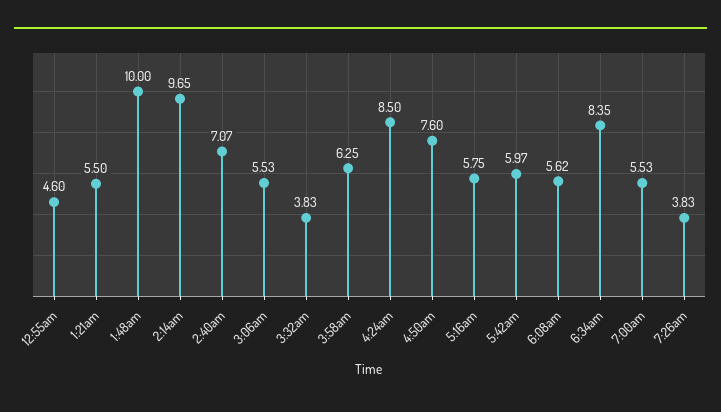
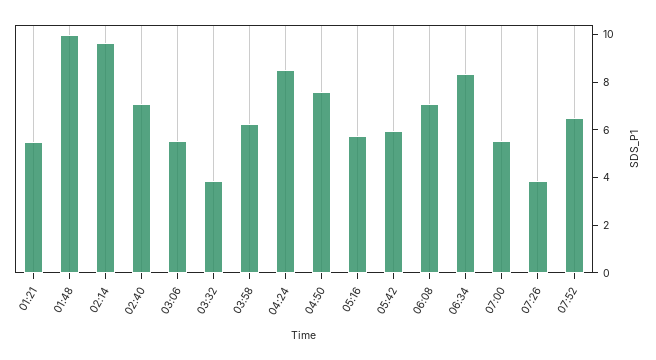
12:55am: 4.6 -> none
6:08am: 5.62 -> 7
07:52: none -> 6.5

